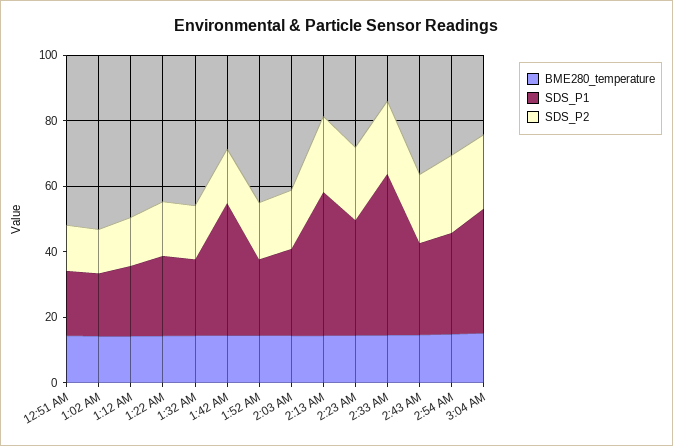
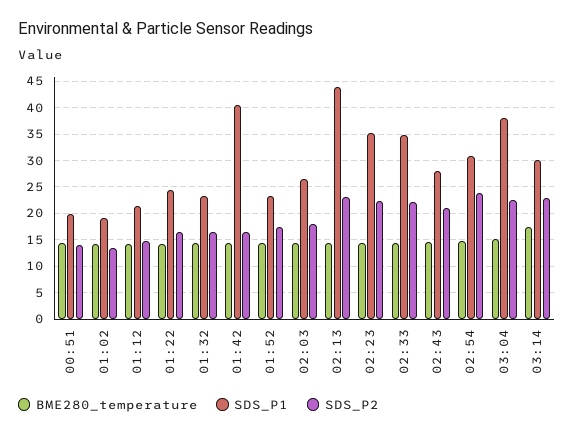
SDS_P1, 2:33 AM: 50 -> 35
BME280_temperature, 03:14: none -> 17.5
SDS_P1, 03:14: none -> 30
SDS_P2, 03:14: none -> 22.5

